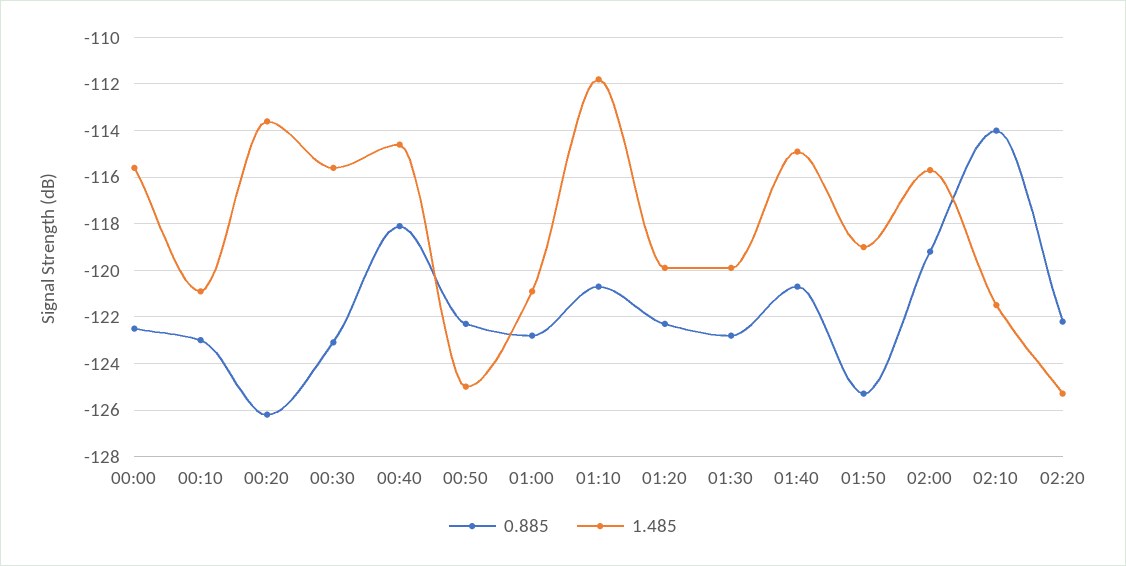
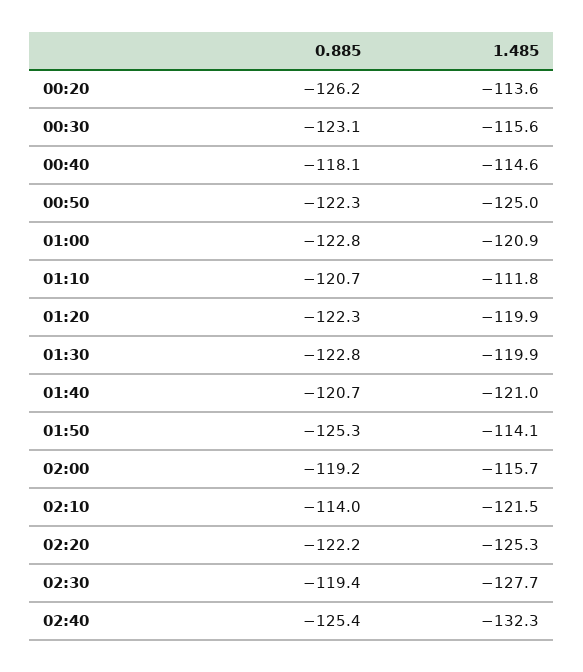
0.885, 00:00: -122.5 -> none
1.485, 00:00: -115.5 -> none
0.885, 00:10: -123 -> none
1.485, 00:10: -121 -> none
1.485, 01:40: -115 -> -121
1.485, 01:50: -119 -> -114.1
0.885, 02:30: none -> -119.4
1.485, 02:30: none -> -127.7
0.885, 02:40: none -> -125.4
1.485, 02:40: none -> -132.3

